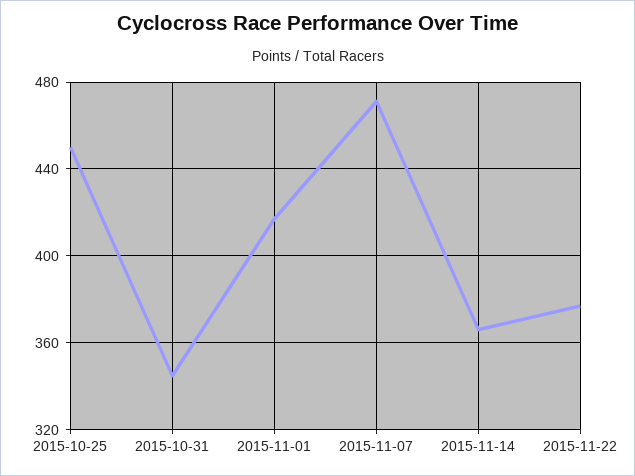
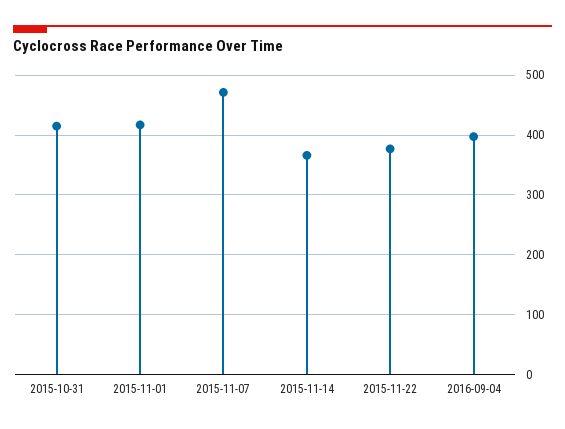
2015-10-25: 450 -> none
2015-10-31: 345 -> 420
2016-09-04: none -> 400

